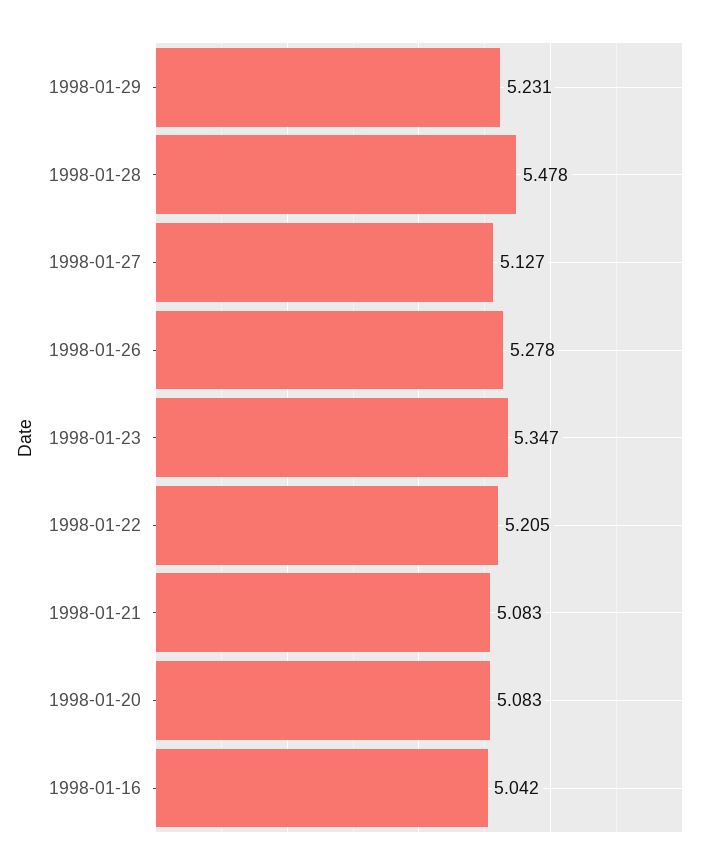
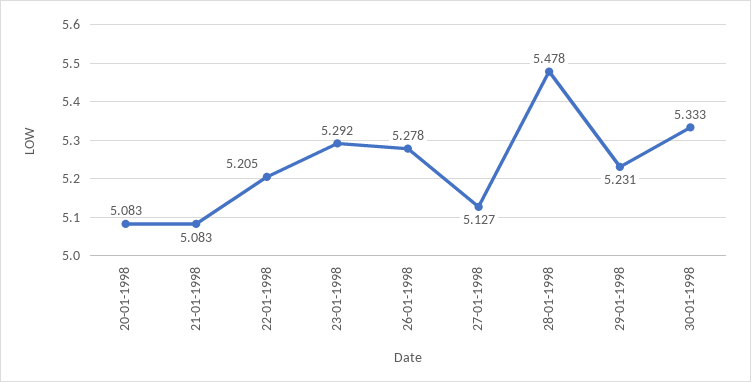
1998-01-23: 5.347 -> 5.292
1998-01-16: 5.042 -> none
30-01-1998: none -> 5.333

